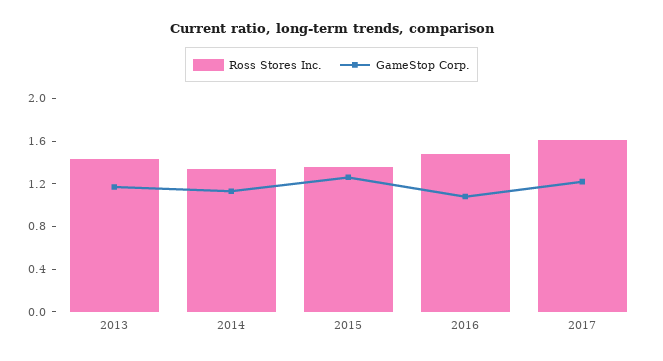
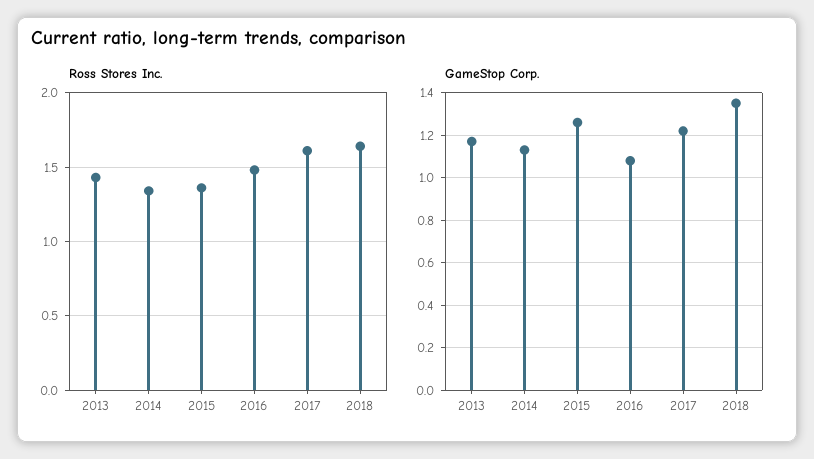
Ross Stores Inc., 2018: none -> 1.65
GameStop Corp., 2018: none -> 1.35

